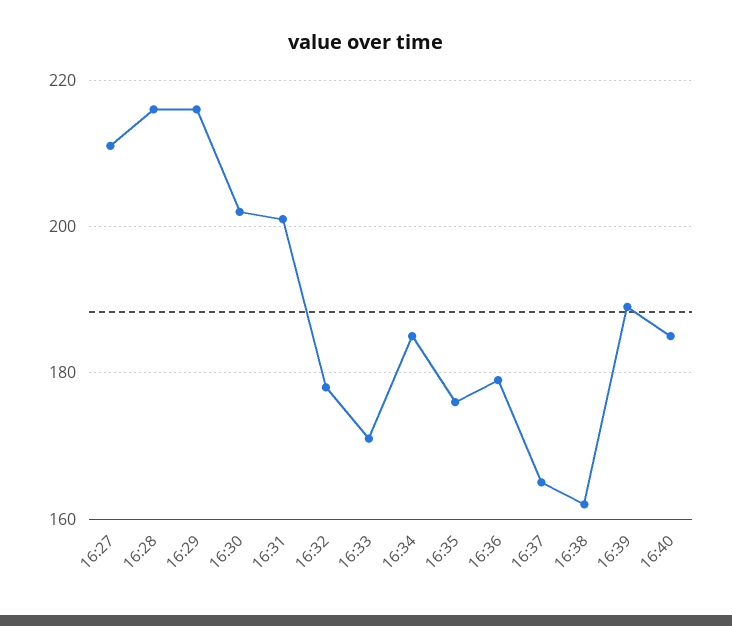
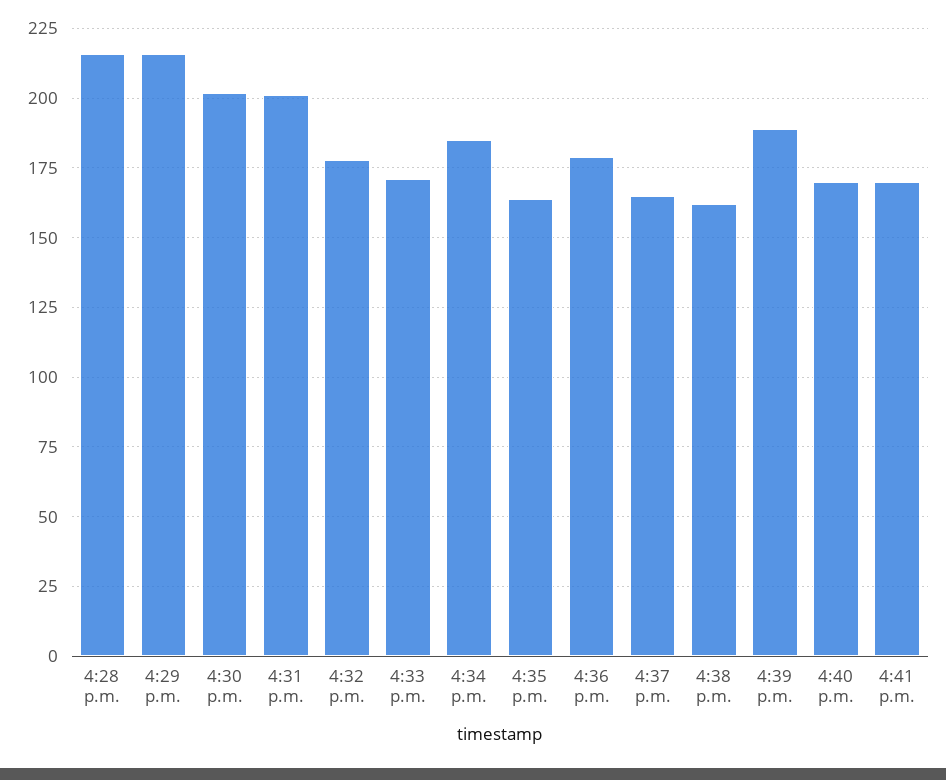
16:27: 210 -> none
16:35: 175 -> 165
16:40: 185 -> 170
4:41 p.m.: none -> 170

